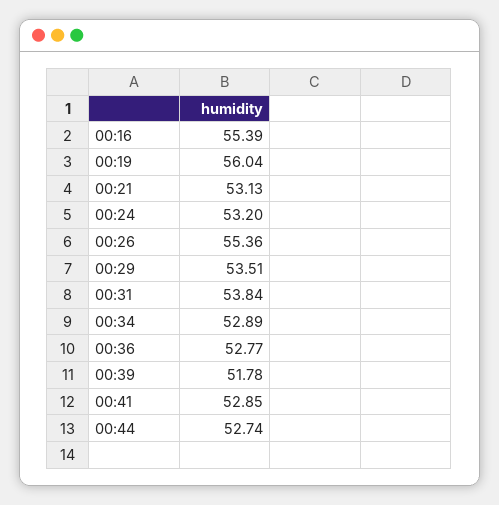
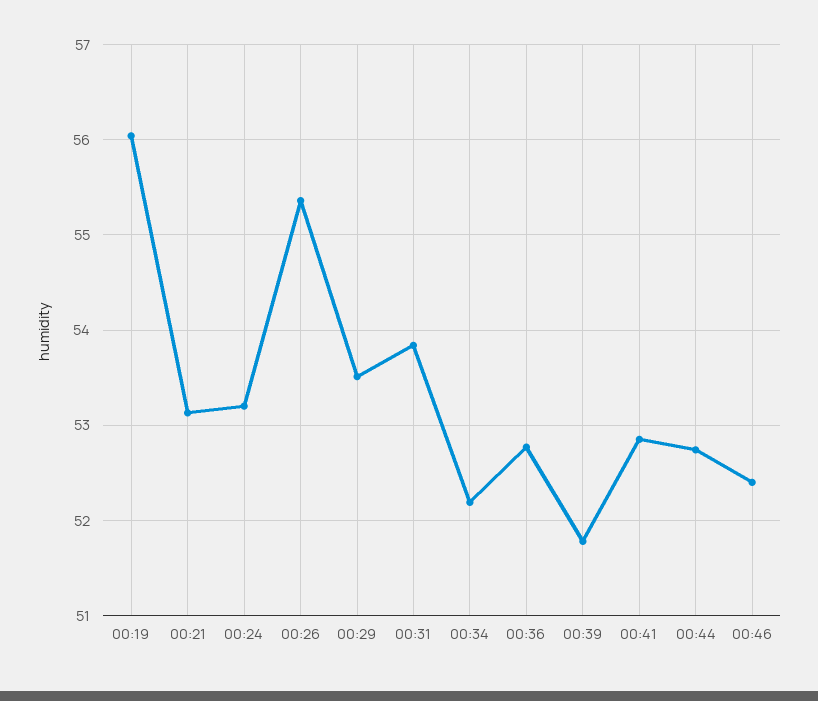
00:16: 55.39 -> none
00:34: 52.89 -> 52.2
00:46: none -> 52.4

